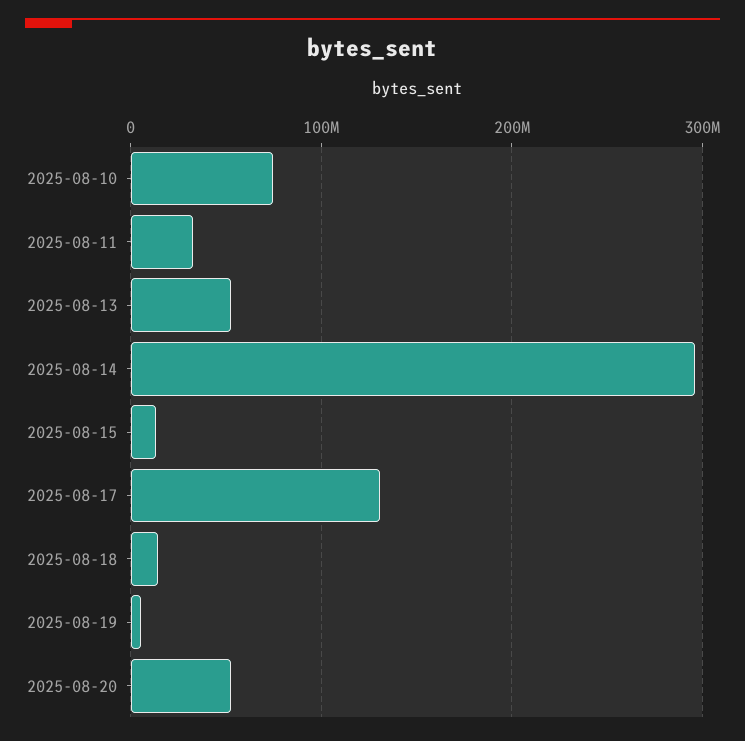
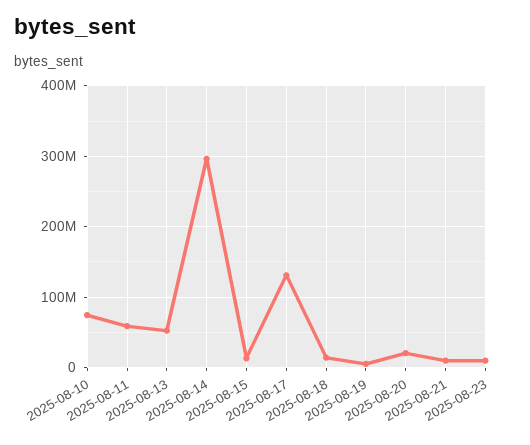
2025-08-11: 30000000 -> 60000000
2025-08-20: 50000000 -> 20000000
2025-08-21: none -> 10000000
2025-08-23: none -> 10000000

